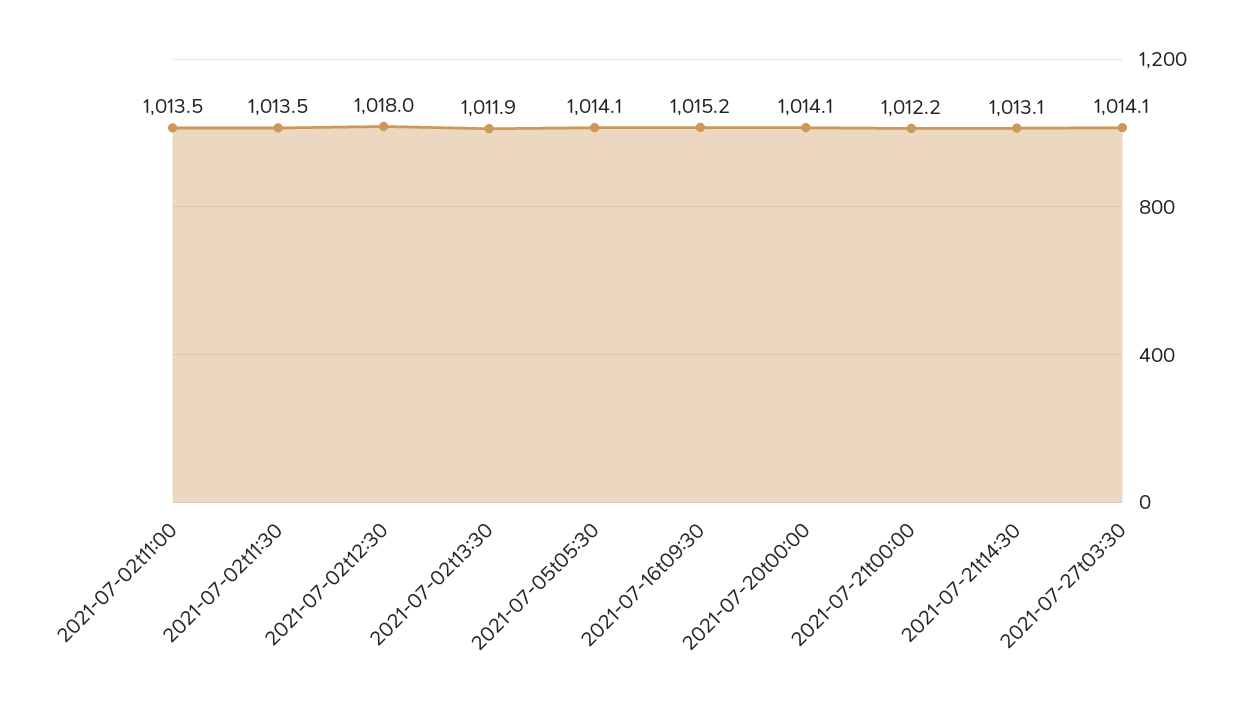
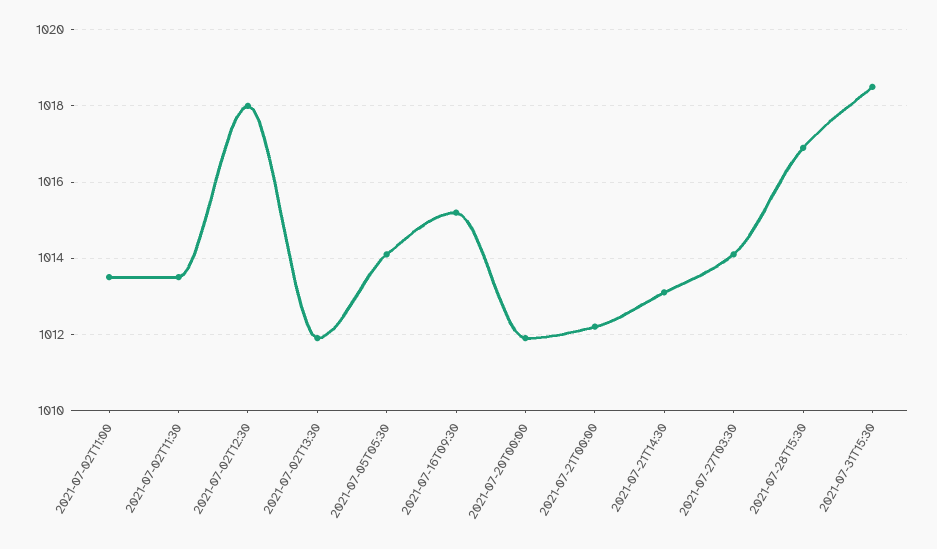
2021-07-20t00:00: 1014.1 -> 1012
2021-07-28T15:30: none -> 1017
2021-07-31T15:30: none -> 1018.5

